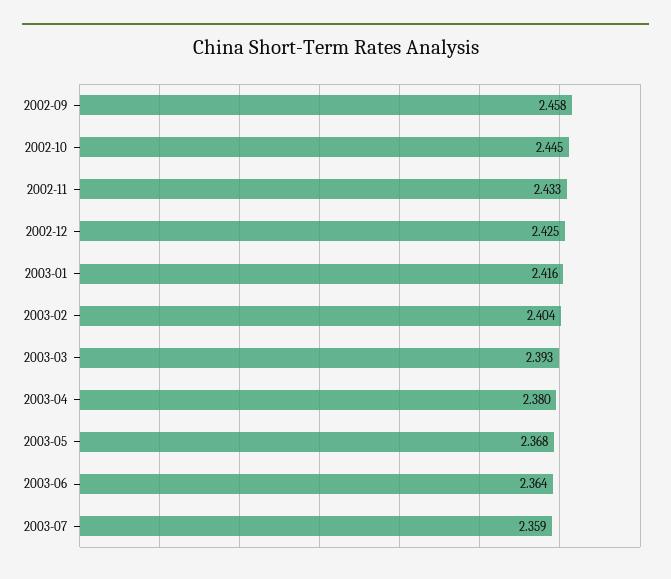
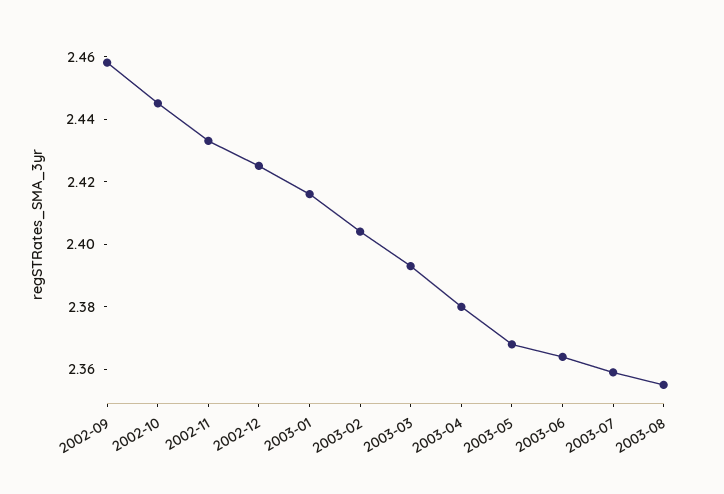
2003-08: none -> 2.355

